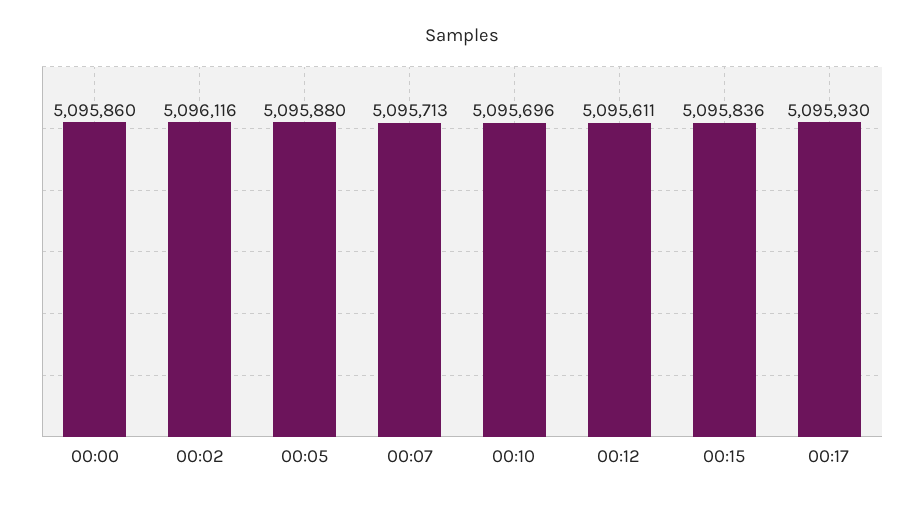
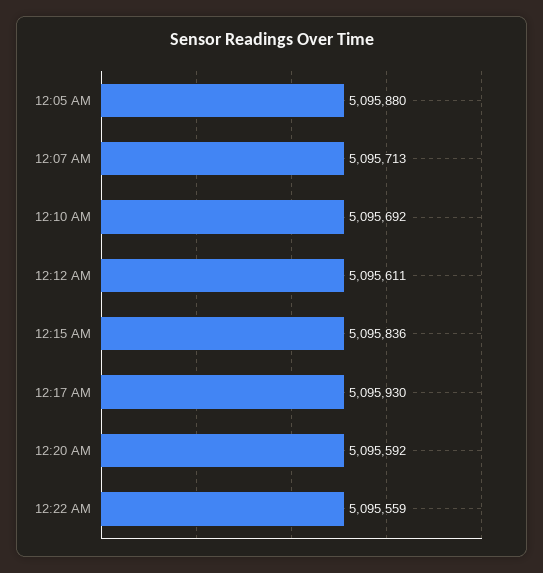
00:00: 5095860 -> none
00:02: 5096116 -> none
00:10: 5095696 -> 5095692
12:20 AM: none -> 5095592
12:22 AM: none -> 5095559

